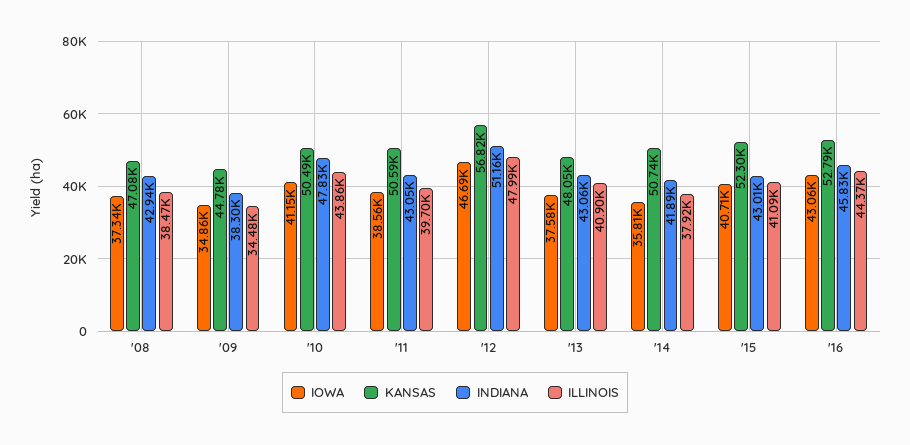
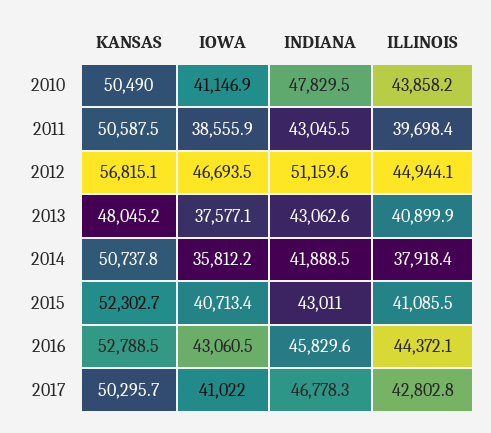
IOWA, '08: 37340 -> none
KANSAS, '08: 47080 -> none
INDIANA, '08: 42940 -> none
ILLINOIS, '08: 38470 -> none
IOWA, '09: 34860 -> none
KANSAS, '09: 44780 -> none
INDIANA, '09: 38300 -> none
ILLINOIS, '09: 34480 -> none
ILLINOIS, '12: 47990 -> 44944.1
KANSAS, 2017: none -> 50295.7
IOWA, 2017: none -> 41022
INDIANA, 2017: none -> 46778.3
ILLINOIS, 2017: none -> 42802.8

